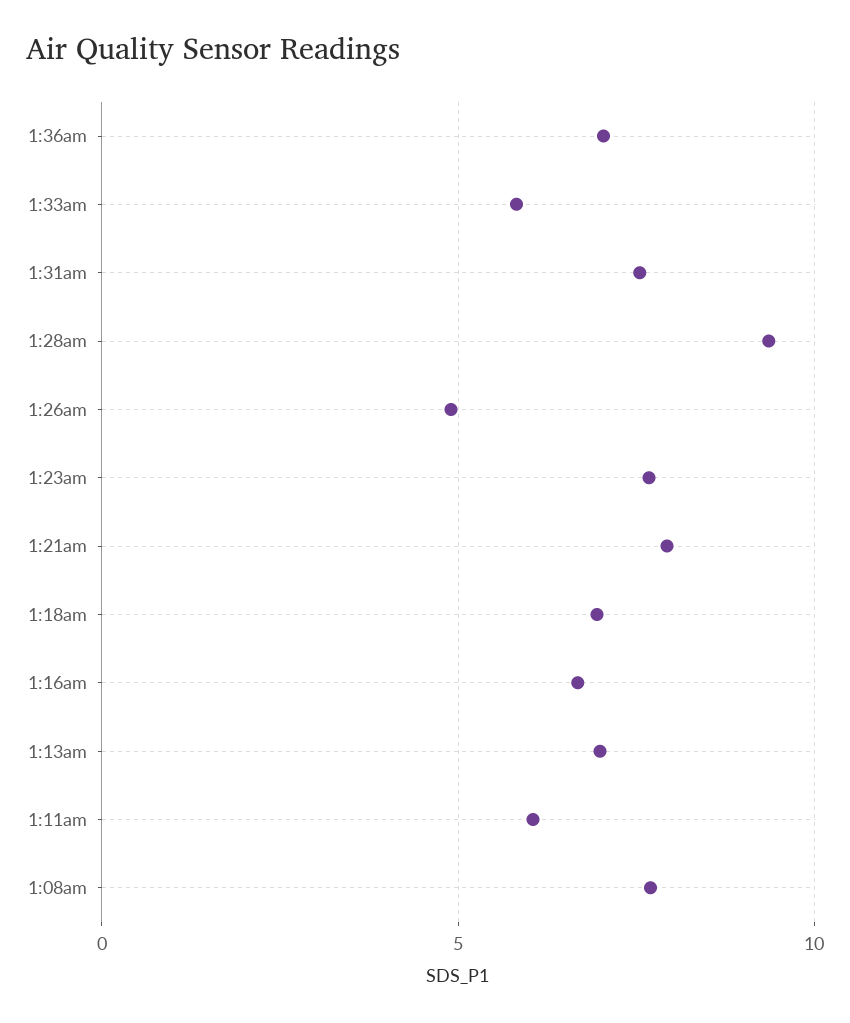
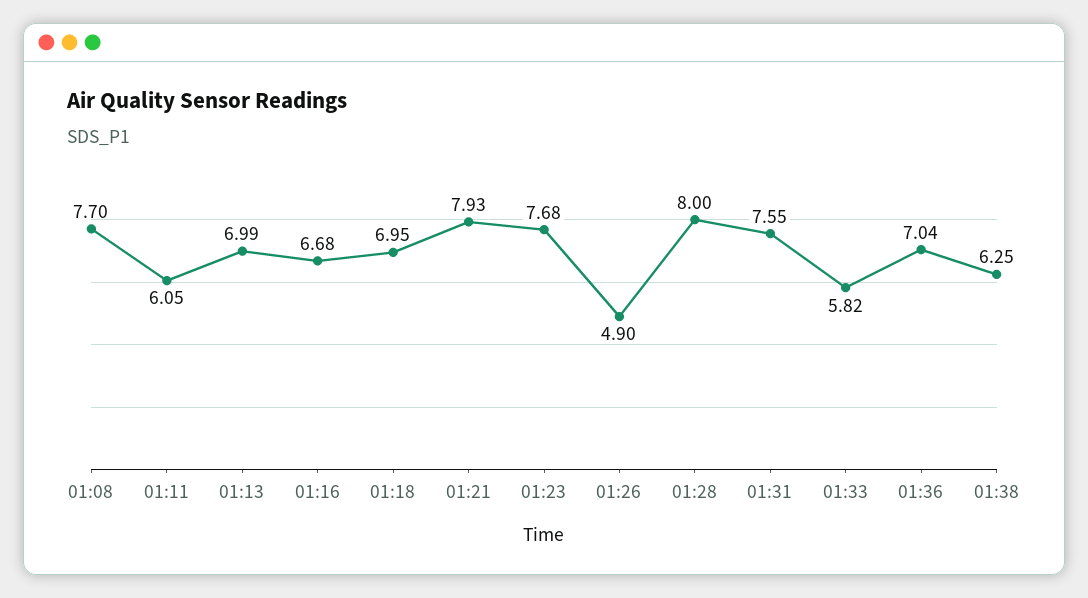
1:28am: 9.5 -> 8
01:38: none -> 6.25

